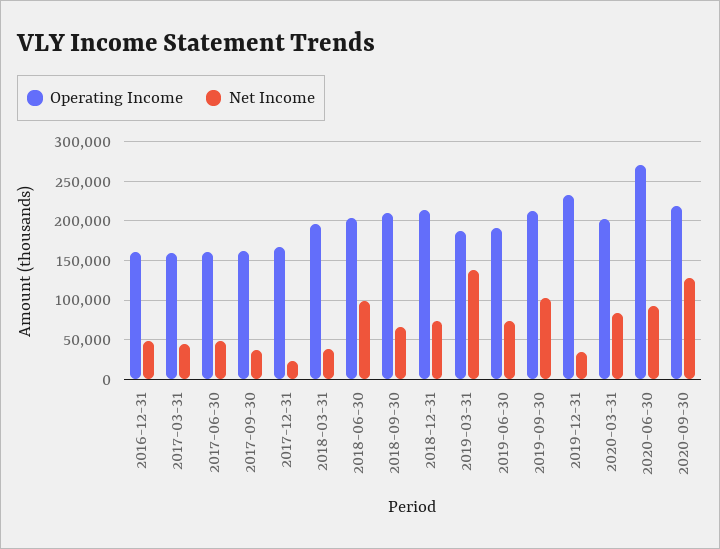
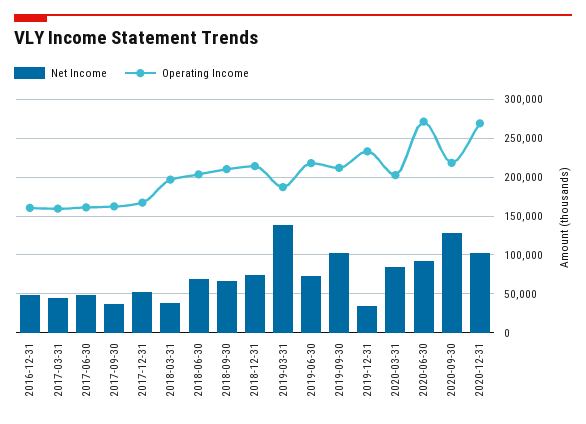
Net Income, 2017-12-31: 20000 -> 50000
Net Income, 2018-06-30: 100000 -> 70000
Operating Income, 2019-06-30: 190000 -> 220000
Net Income, 2020-12-31: none -> 100000
Operating Income, 2020-12-31: none -> 270000

